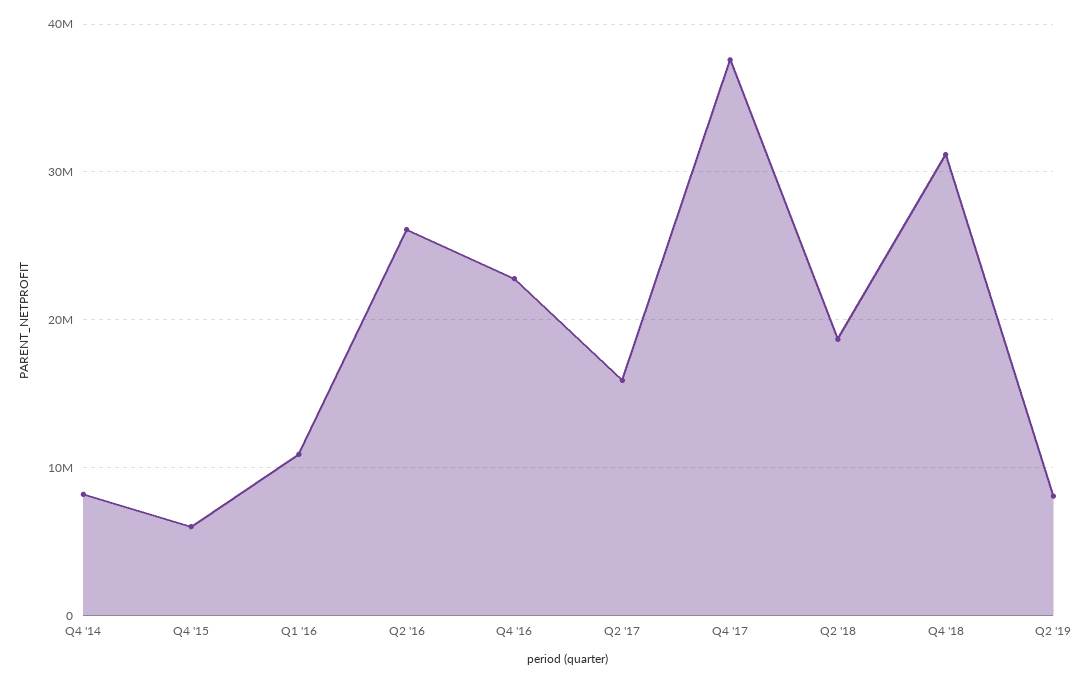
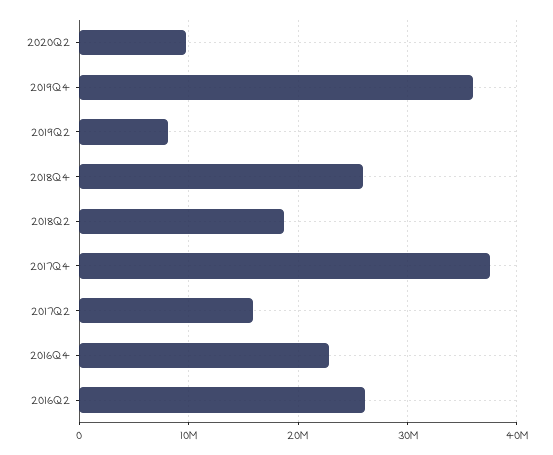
Q4 '14: 8000000 -> none
Q4 '15: 6000000 -> none
Q1 '16: 11000000 -> none
Q4 '18: 31000000 -> 26000000
2020Q2: none -> 10000000
2019Q4: none -> 36000000

